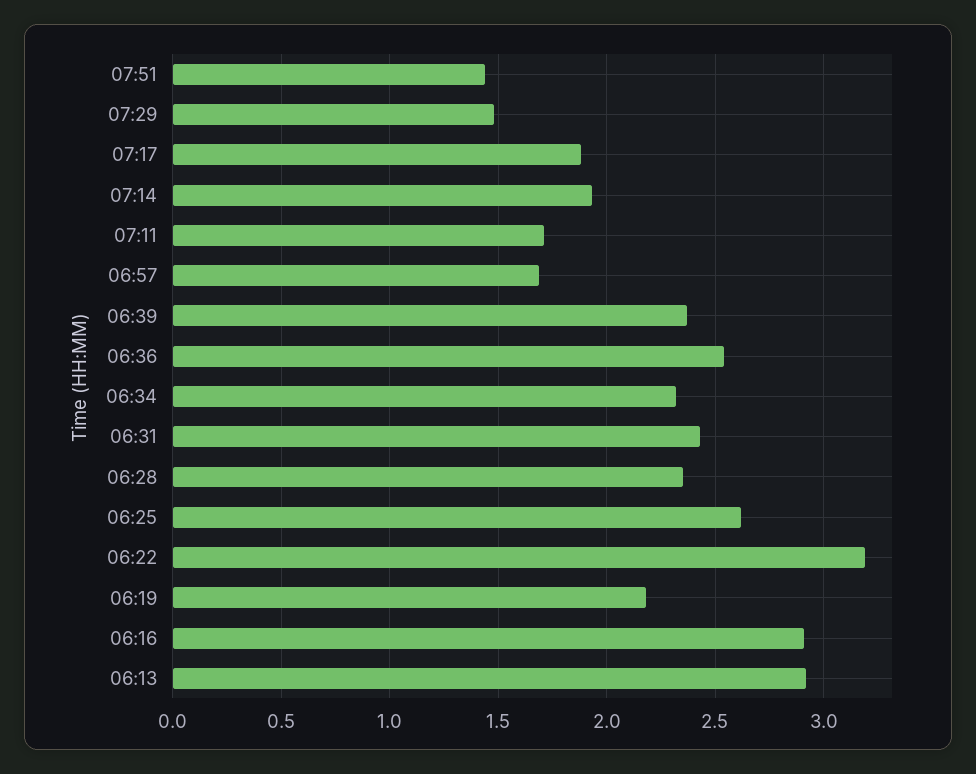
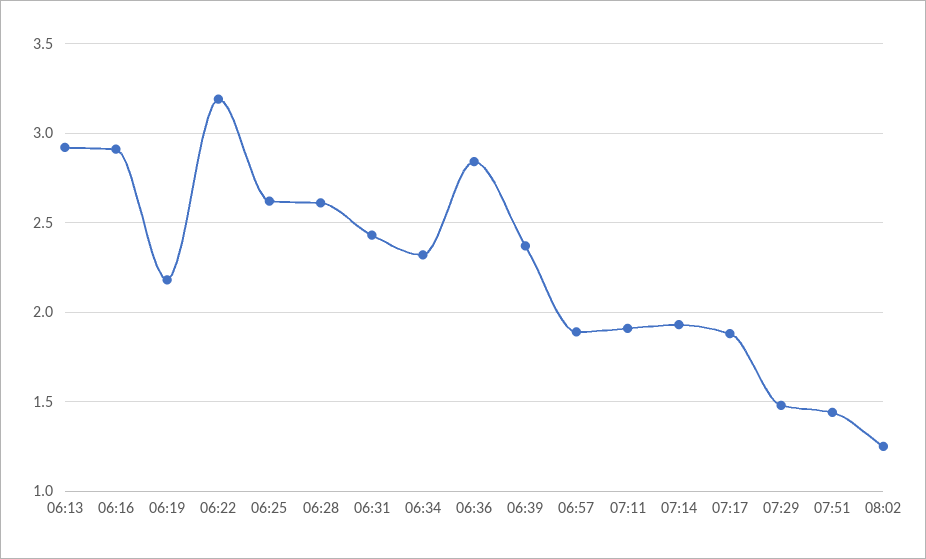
07:11: 1.7 -> 1.9
06:57: 1.7 -> 1.9
06:36: 2.55 -> 2.85
06:28: 2.35 -> 2.6
08:02: none -> 1.25

